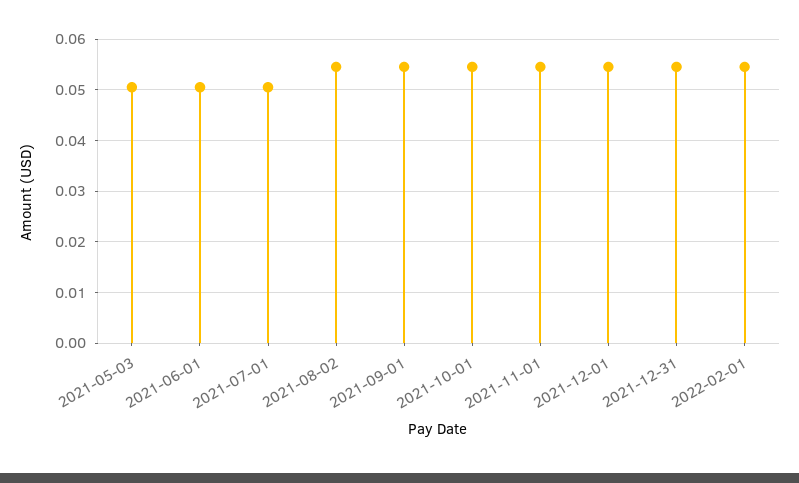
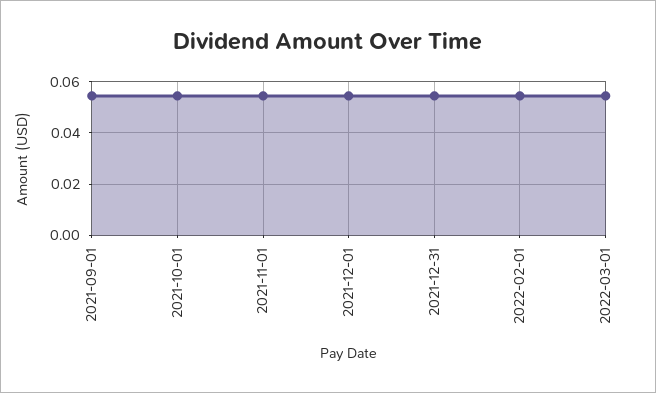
2021-05-03: 0.05 -> none
2021-06-01: 0.05 -> none
2021-07-01: 0.05 -> none
2021-08-02: 0.054 -> none
2022-03-01: none -> 0.055

